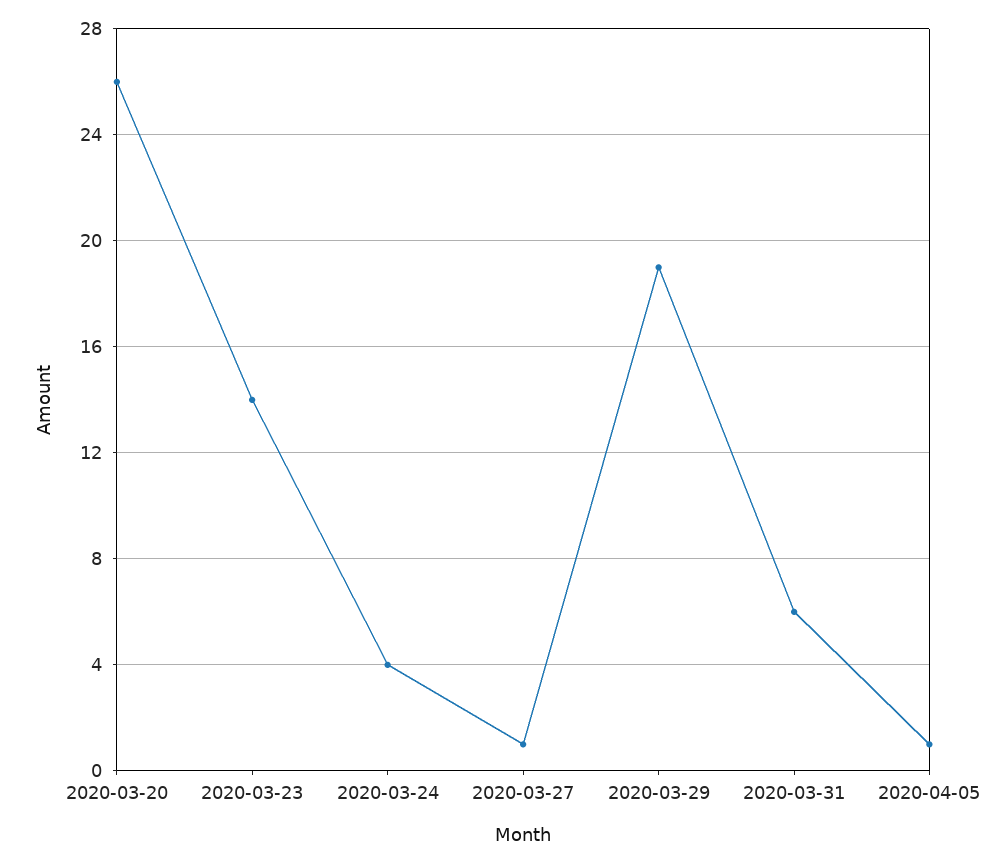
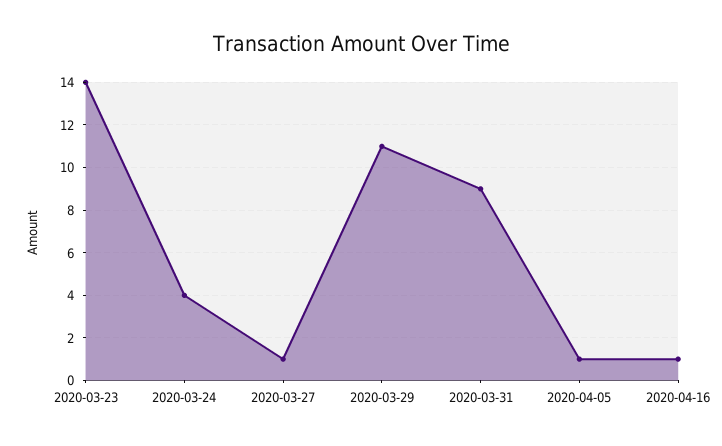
2020-03-20: 26 -> none
2020-03-29: 19 -> 11
2020-03-31: 6 -> 9
2020-04-16: none -> 1

